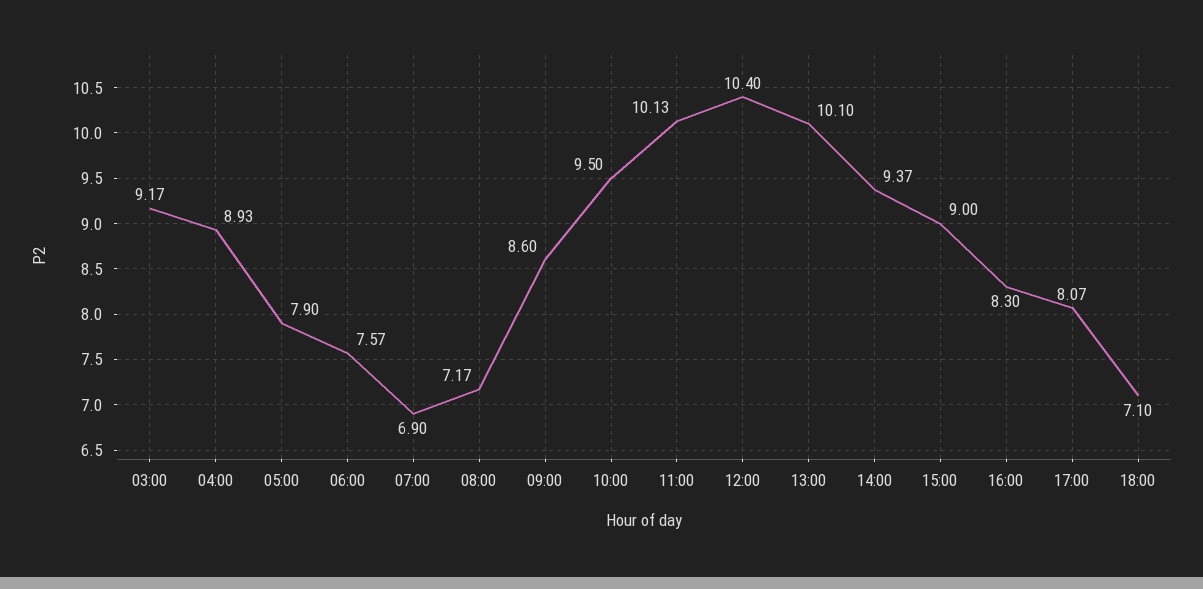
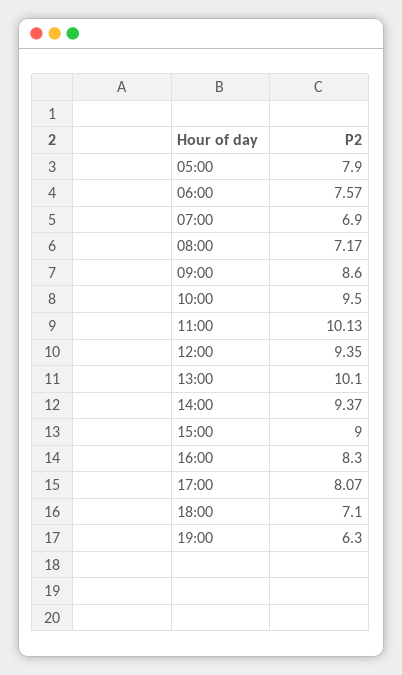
03:00: 9.17 -> none
04:00: 8.93 -> none
12:00: 10.4 -> 9.35
19:00: none -> 6.3

